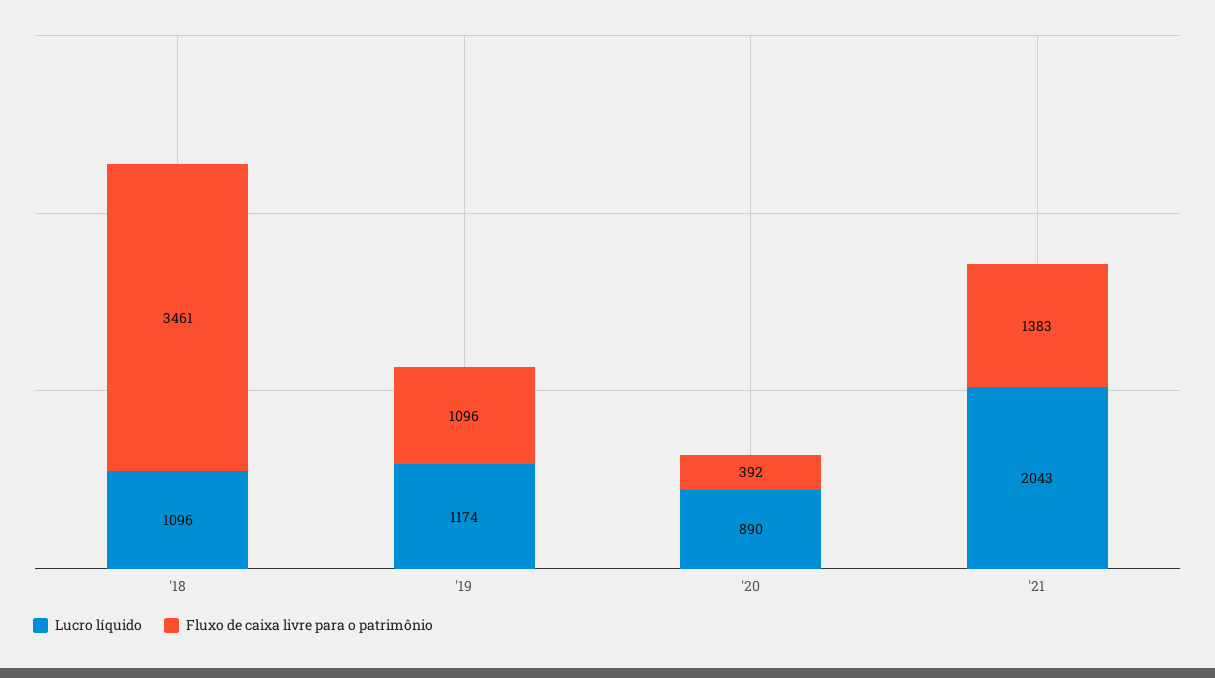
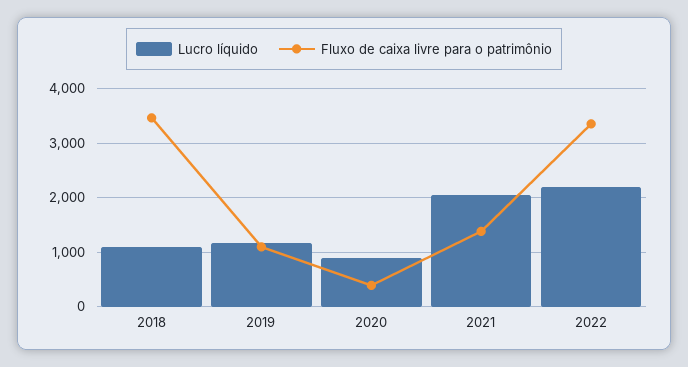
Lucro líquido, 2022: none -> 2200
Fluxo de caixa livre para o patrimônio, 2022: none -> 3400

